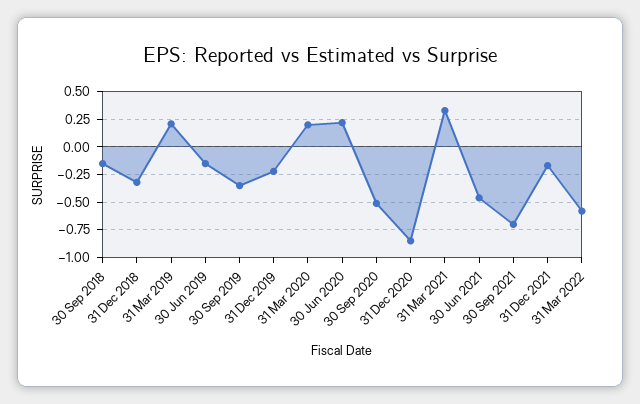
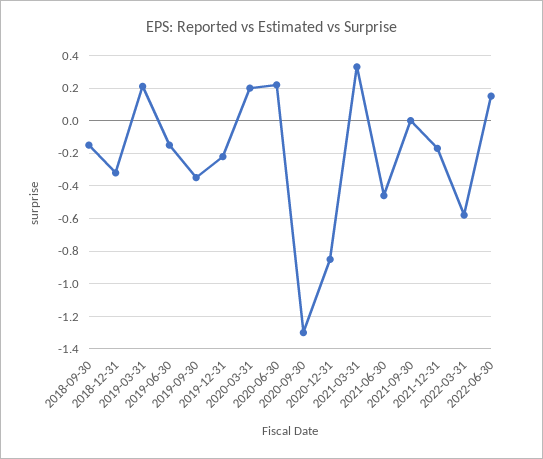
30 Sep 2020: -0.5 -> -1.3
30 Sep 2021: -0.75 -> 0
2022-06-30: none -> 0.15

